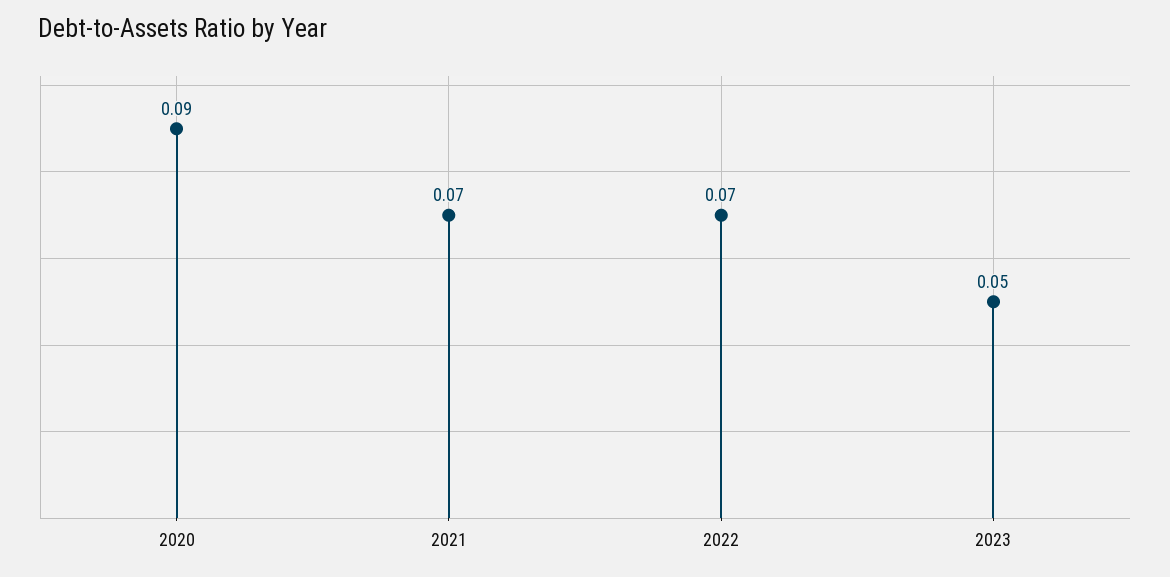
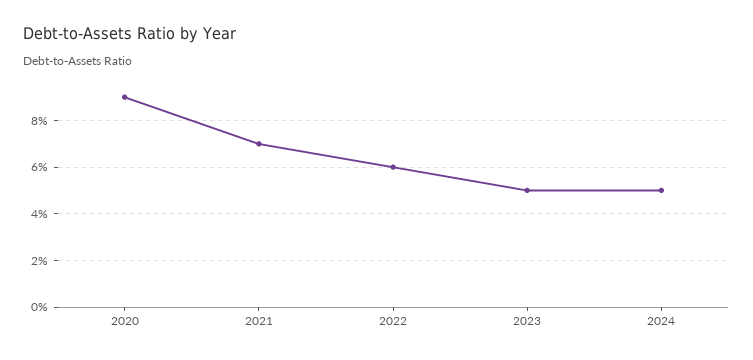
2022: 0.07 -> 0.06
2024: none -> 0.05

